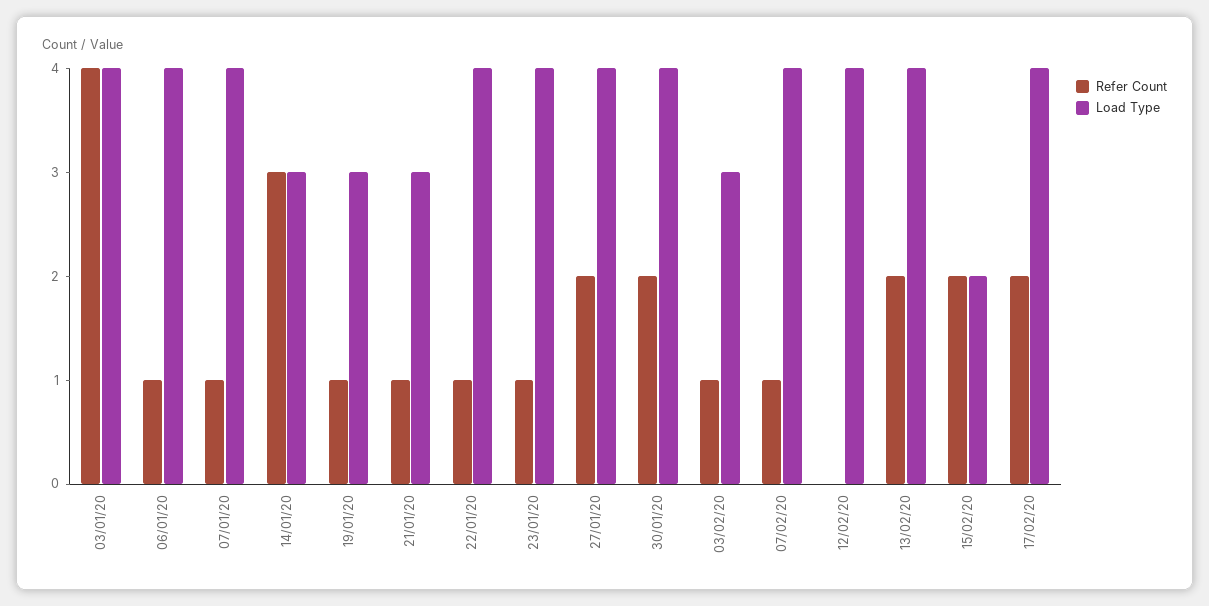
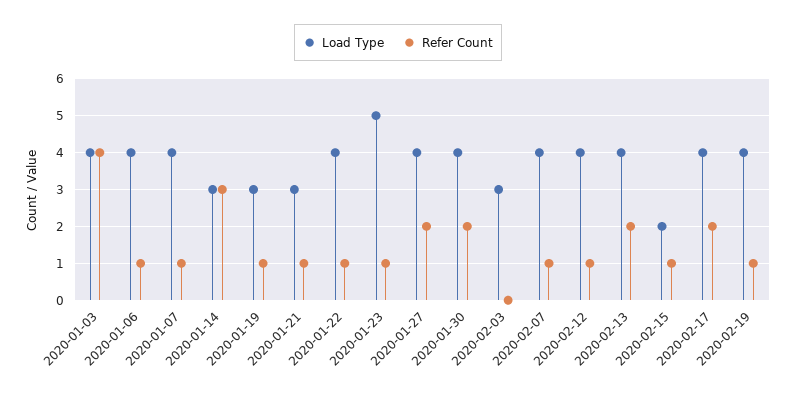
Load Type, 23/01/20: 4 -> 5
Refer Count, 03/02/20: 1 -> 0
Refer Count, 12/02/20: 0 -> 1
Refer Count, 15/02/20: 2 -> 1
Load Type, 2020-02-19: none -> 4
Refer Count, 2020-02-19: none -> 1

